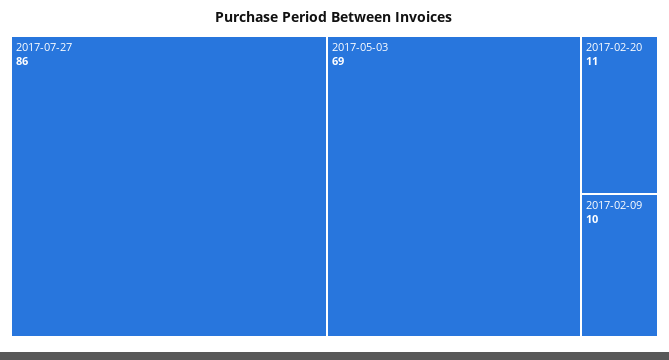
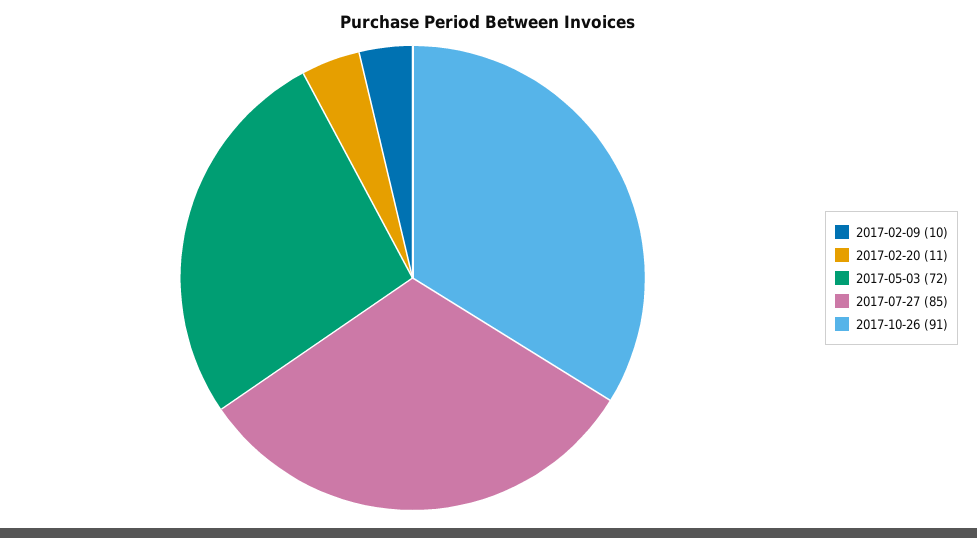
2017-07-27: 86 -> 85
2017-05-03: 69 -> 72
2017-10-26: none -> 91

